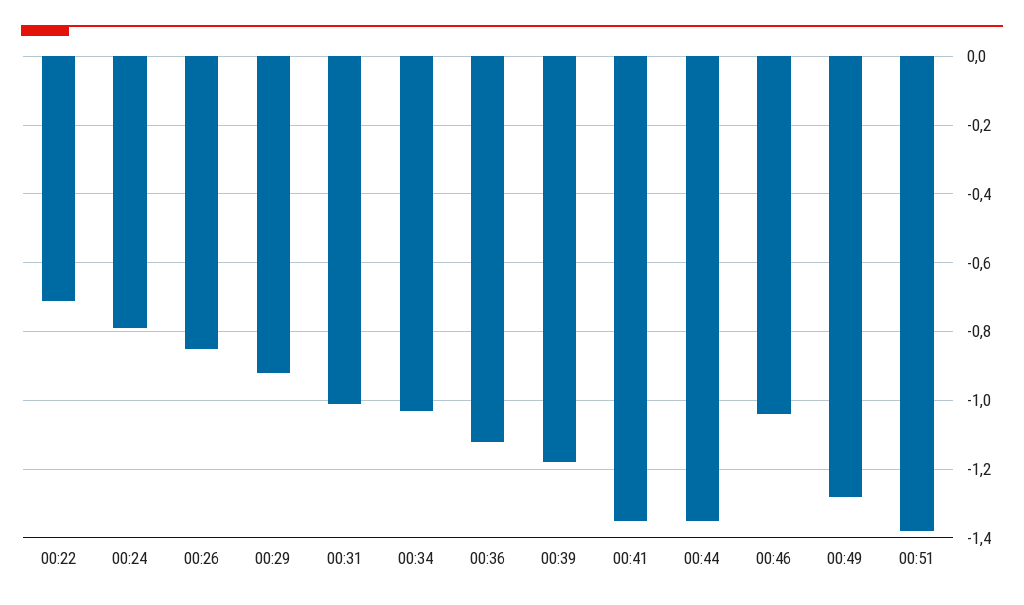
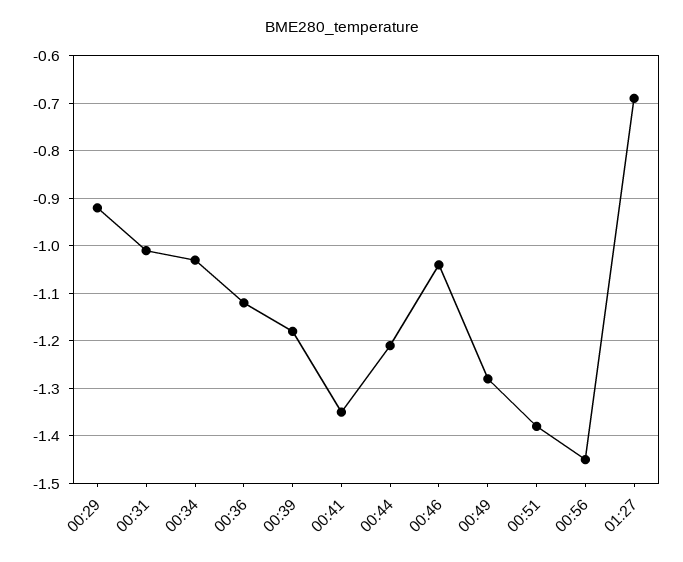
00:22: -0.7 -> none
00:24: -0.8 -> none
00:26: -0.85 -> none
00:44: -1.35 -> -1.2
00:56: none -> -1.45
01:27: none -> -0.7

